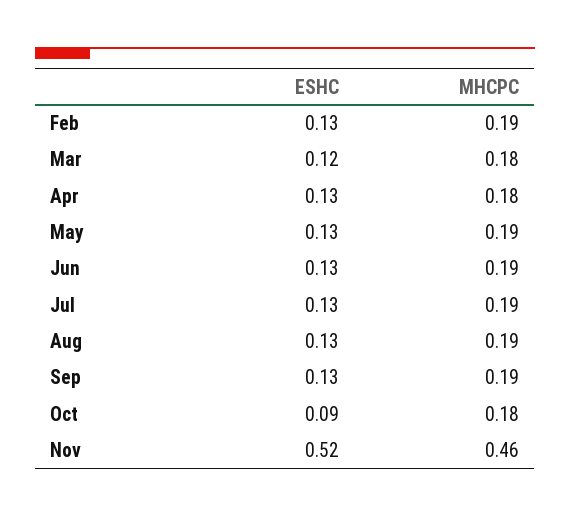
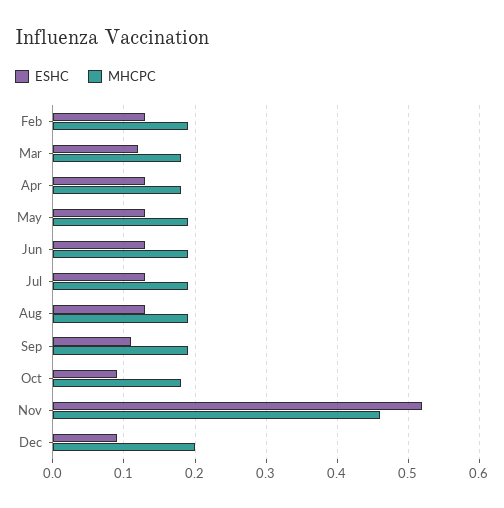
ESHC, Sep: 0.13 -> 0.11
ESHC, Dec: none -> 0.09
MHCPC, Dec: none -> 0.2

